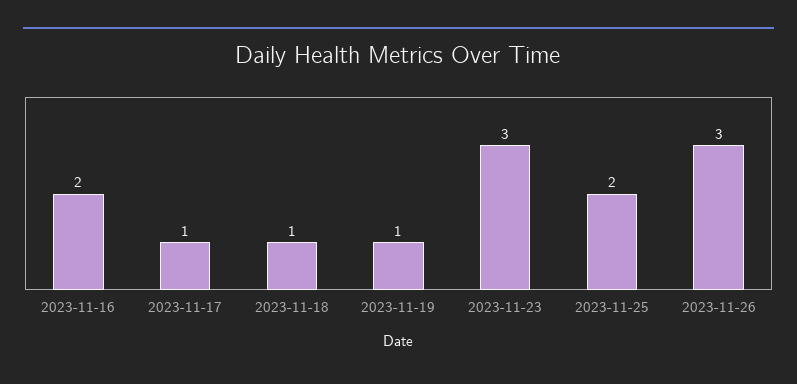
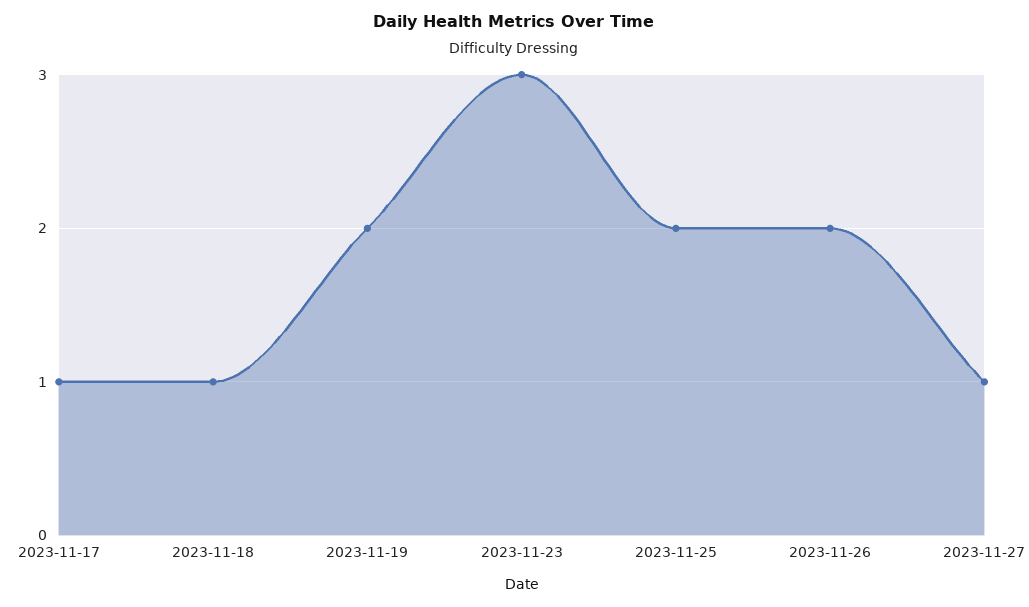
2023-11-16: 2 -> none
2023-11-19: 1 -> 2
2023-11-26: 3 -> 2
2023-11-27: none -> 1

